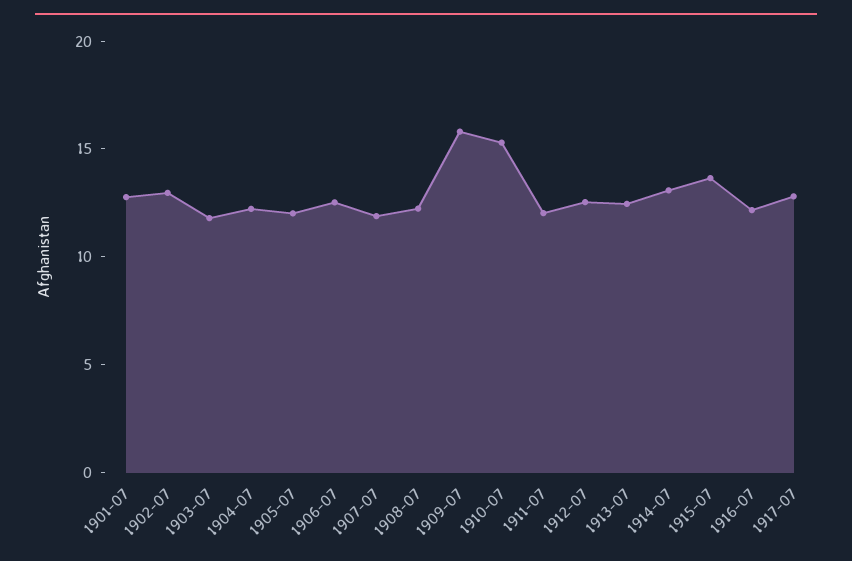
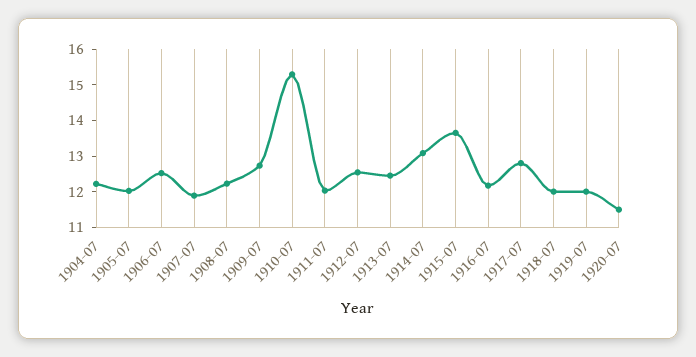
1901-07: 13 -> none
1902-07: 13 -> none
1903-07: 12 -> none
1909-07: 16 -> 12.75
1918-07: none -> 12
1919-07: none -> 12
1920-07: none -> 11.5

